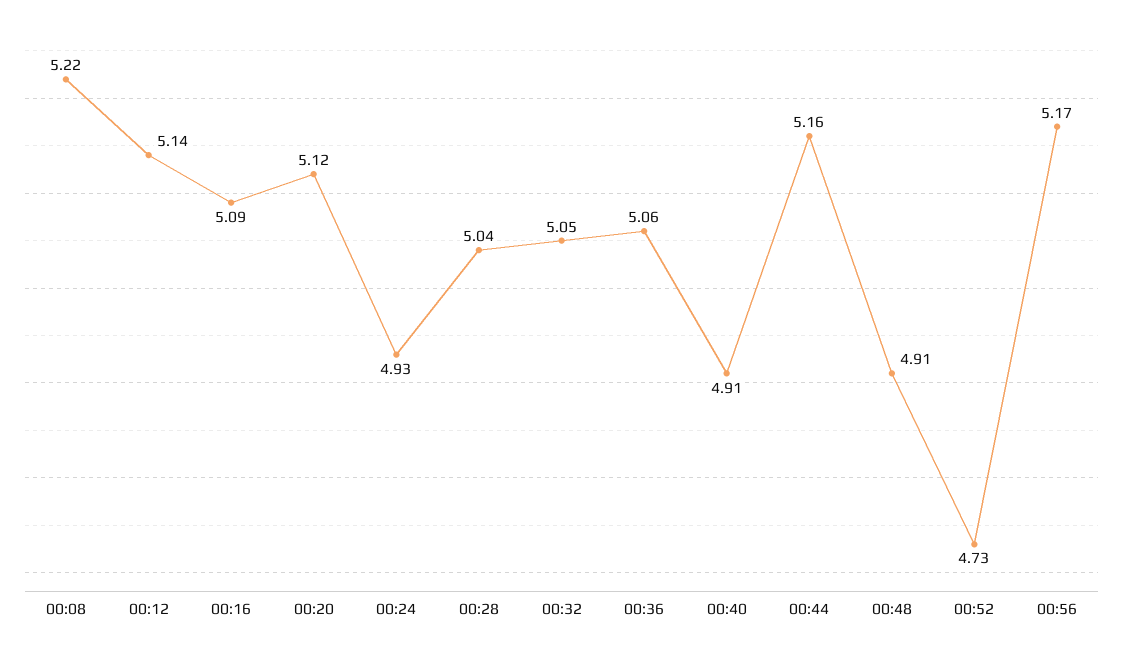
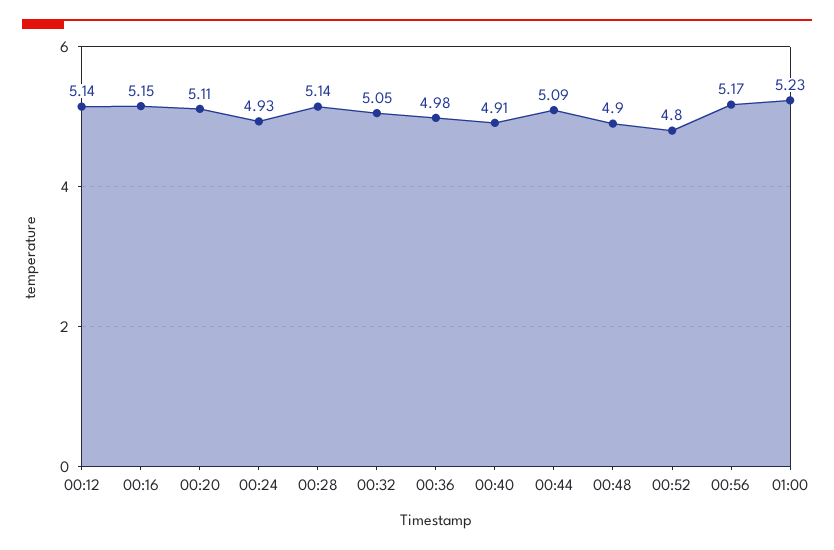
00:08: 5.22 -> none
00:16: 5.09 -> 5.15
00:20: 5.12 -> 5.11
00:28: 5.04 -> 5.14
00:36: 5.06 -> 4.98
00:44: 5.16 -> 5.09
00:48: 4.91 -> 4.9
00:52: 4.73 -> 4.8
01:00: none -> 5.23

